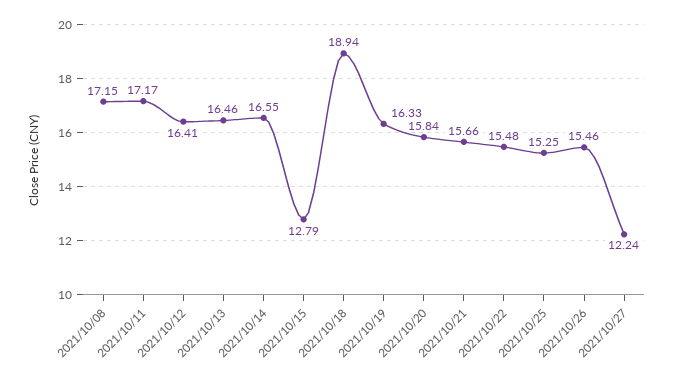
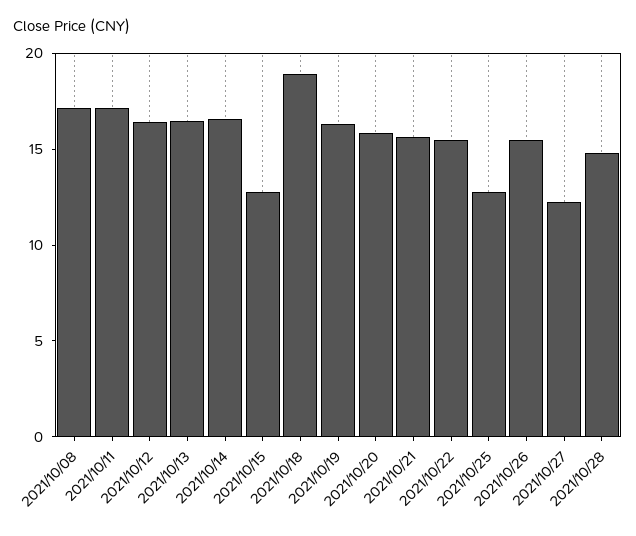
2021/10/25: 15.25 -> 13
2021/10/28: none -> 15

